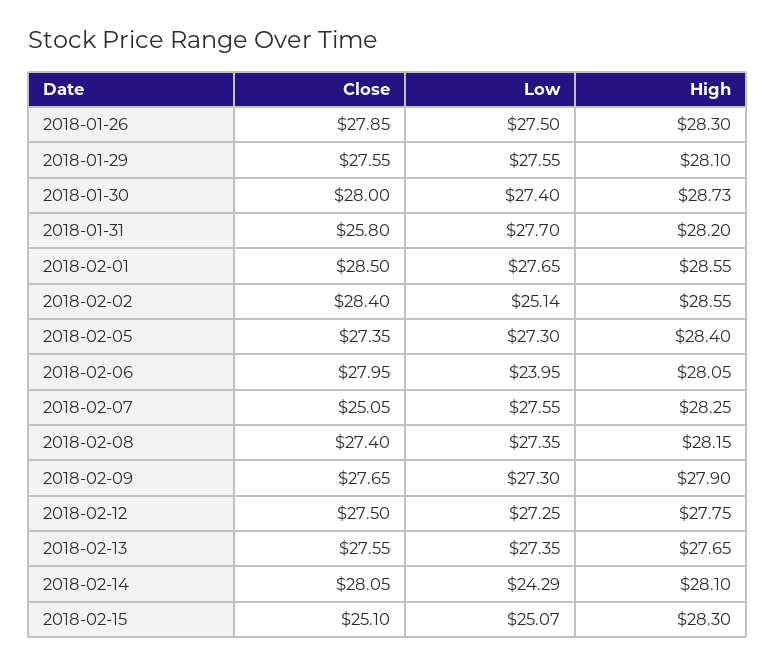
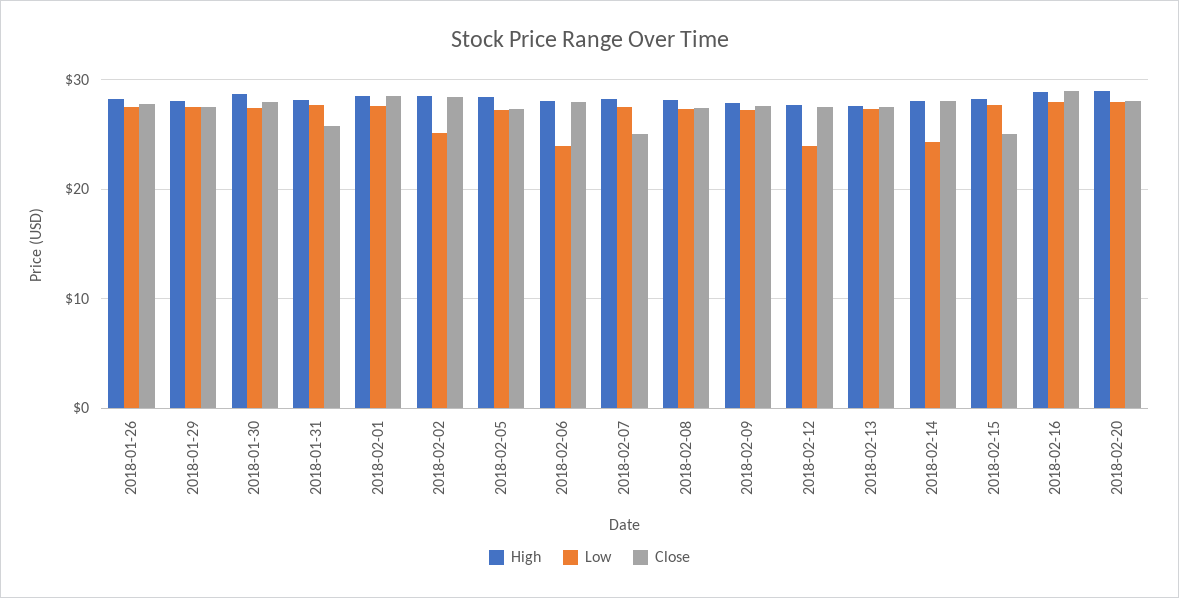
Low, 2018-02-12: 27.25 -> 24
Low, 2018-02-15: 25.07 -> 28
High, 2018-02-16: none -> 29
Low, 2018-02-16: none -> 28
Close, 2018-02-16: none -> 29
High, 2018-02-20: none -> 29
Low, 2018-02-20: none -> 28
Close, 2018-02-20: none -> 28

